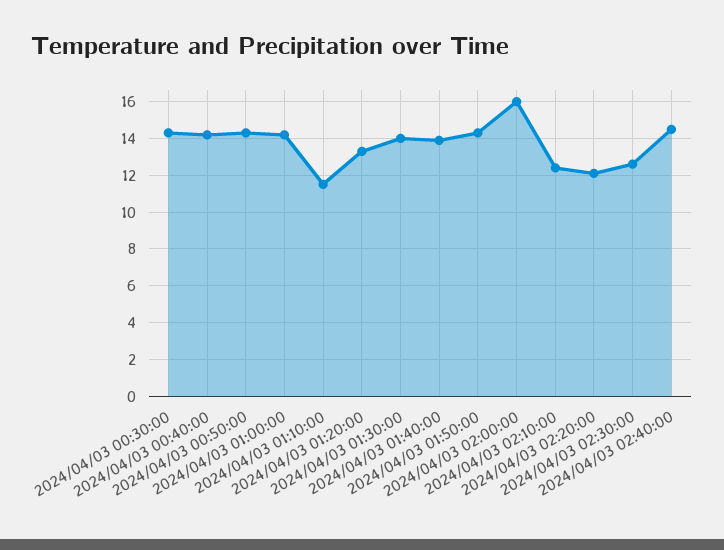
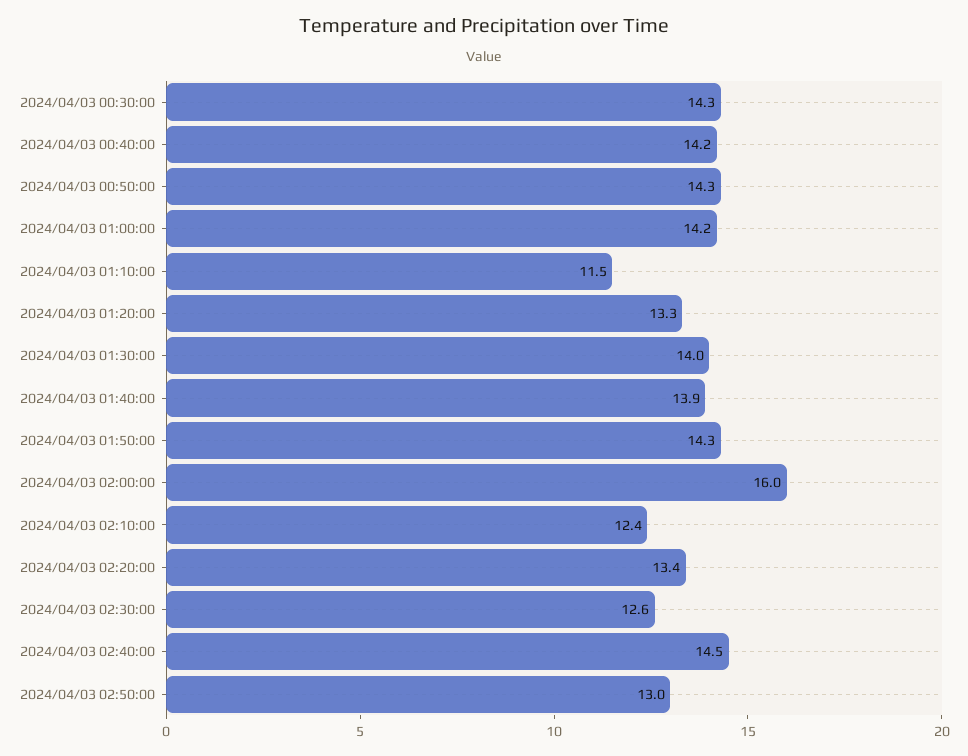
2024/04/03 02:20:00: 12 -> 13.4
2024/04/03 02:50:00: none -> 13

